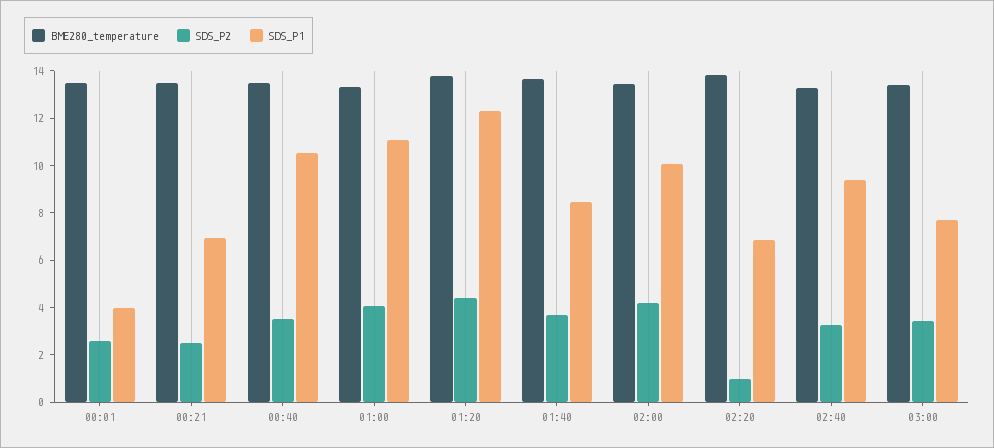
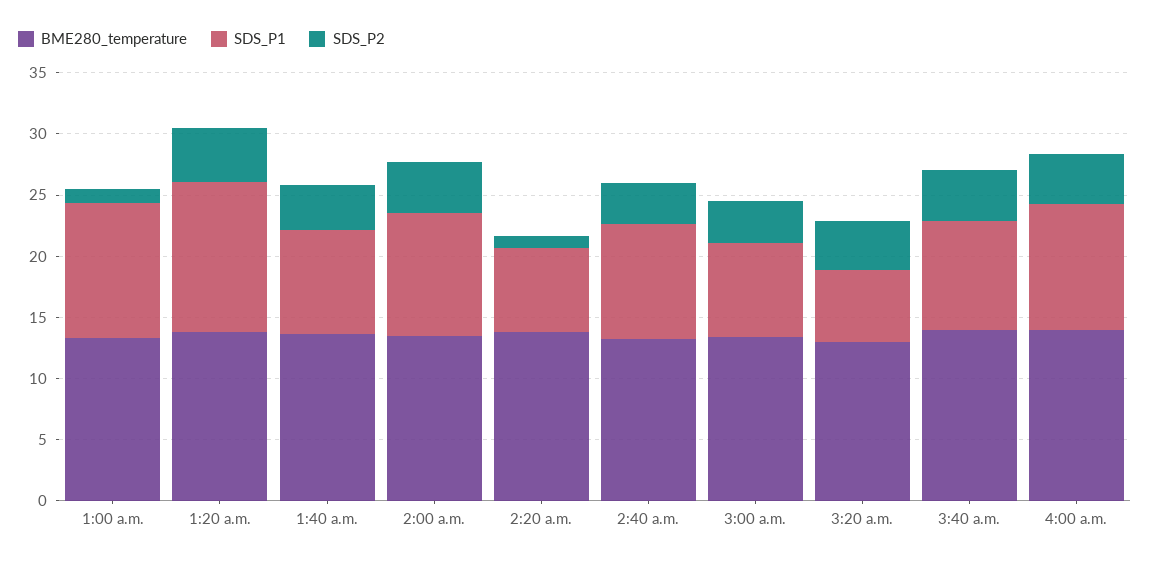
BME280_temperature, 00:01: 13.5 -> none
SDS_P2, 00:01: 2.5 -> none
SDS_P1, 00:01: 4 -> none
BME280_temperature, 00:21: 13.5 -> none
SDS_P2, 00:21: 2.5 -> none
SDS_P1, 00:21: 7 -> none
BME280_temperature, 00:40: 13.5 -> none
SDS_P2, 00:40: 3.5 -> none
SDS_P1, 00:40: 10.5 -> none
SDS_P2, 01:00: 4 -> 1
BME280_temperature, 3:20 a.m.: none -> 13
SDS_P1, 3:20 a.m.: none -> 6
SDS_P2, 3:20 a.m.: none -> 4
BME280_temperature, 3:40 a.m.: none -> 14
SDS_P1, 3:40 a.m.: none -> 9
SDS_P2, 3:40 a.m.: none -> 4
BME280_temperature, 4:00 a.m.: none -> 14
SDS_P1, 4:00 a.m.: none -> 10
SDS_P2, 4:00 a.m.: none -> 4

